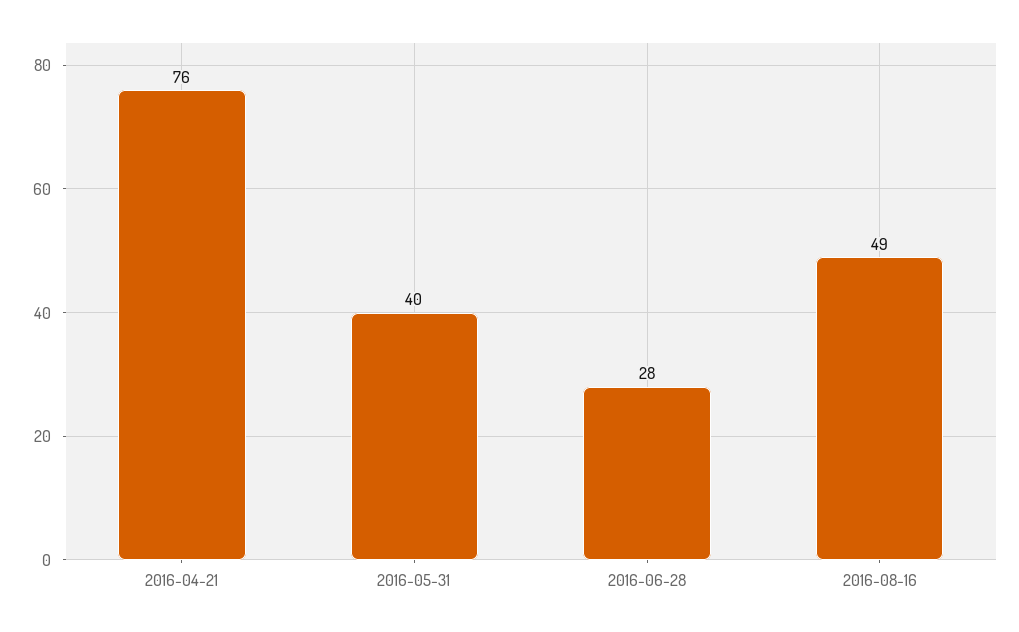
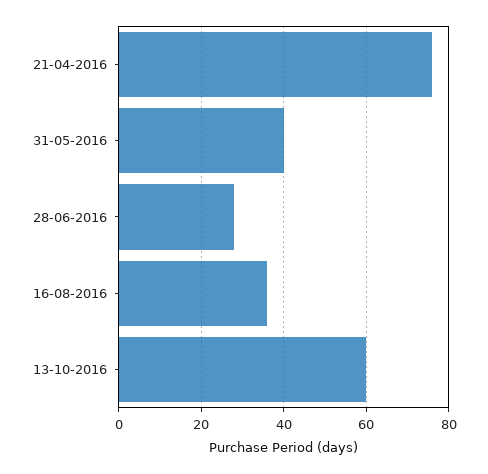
2016-08-16: 49 -> 35
13-10-2016: none -> 60

